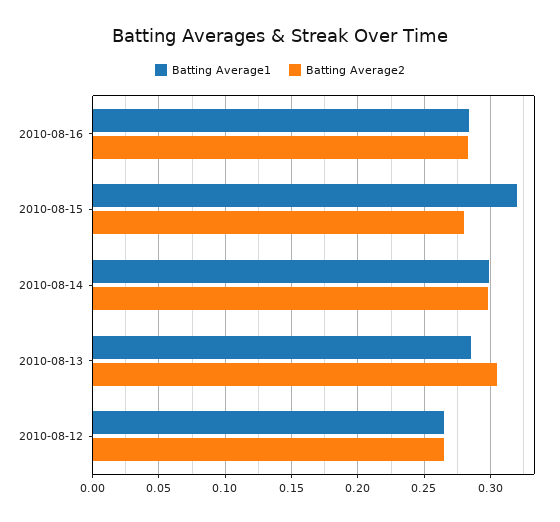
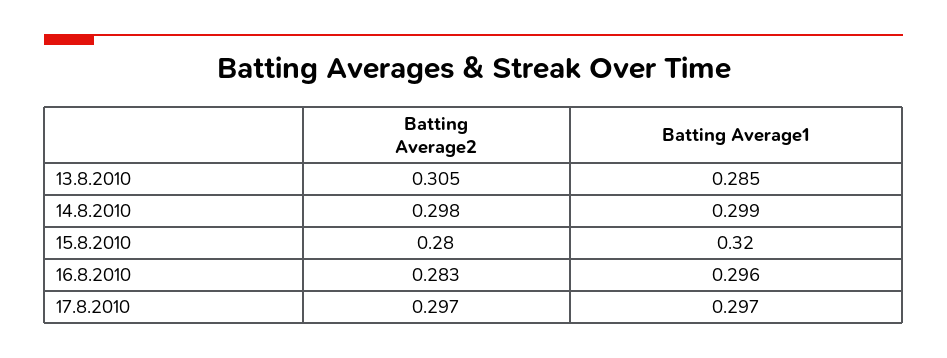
Batting Average1, 2010-08-16: 0.285 -> 0.296
Batting Average1, 2010-08-12: 0.265 -> none
Batting Average2, 2010-08-12: 0.265 -> none
Batting Average2, 17.8.2010: none -> 0.297
Batting Average1, 17.8.2010: none -> 0.297

